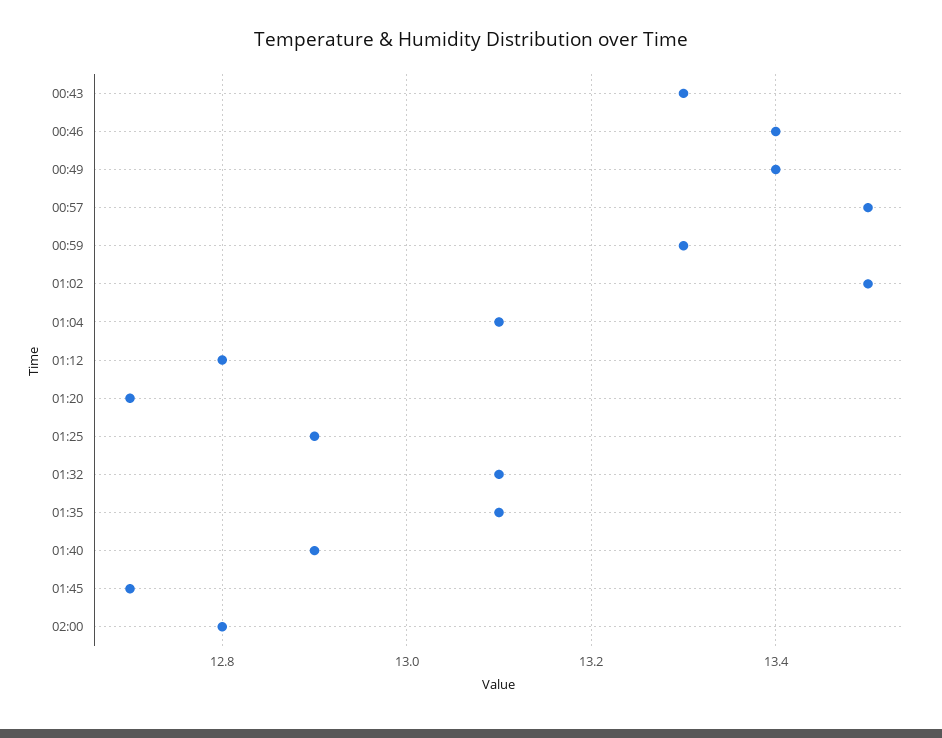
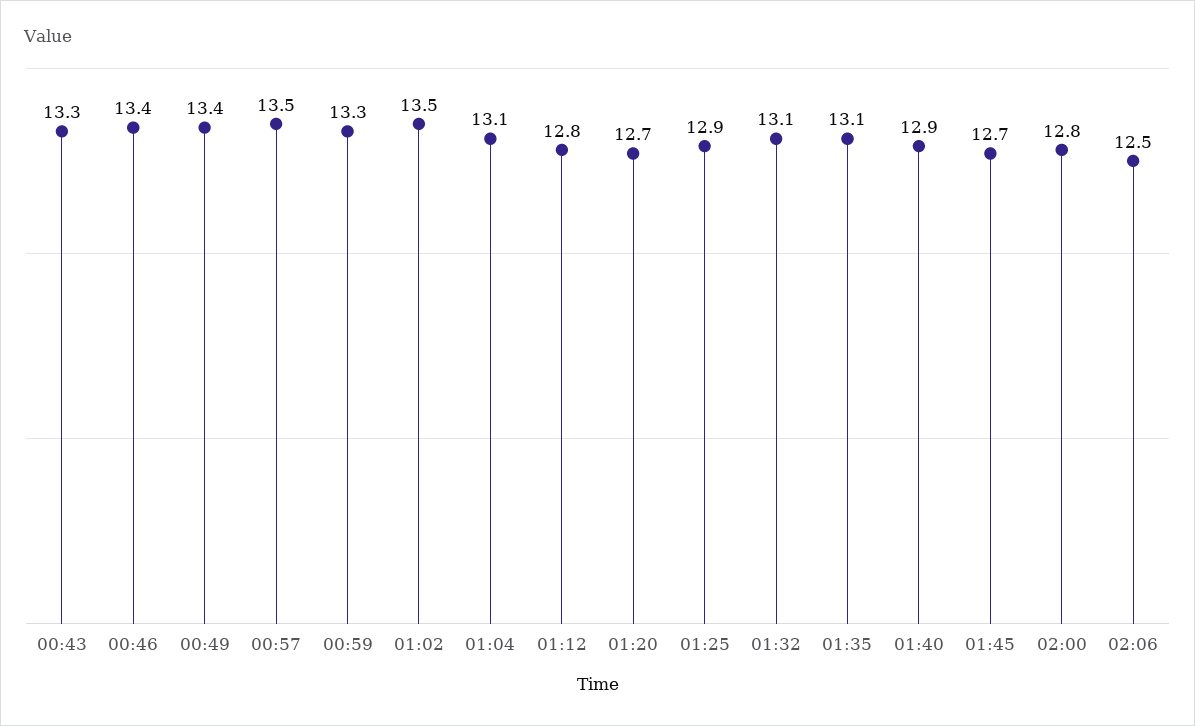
02:06: none -> 12.5

